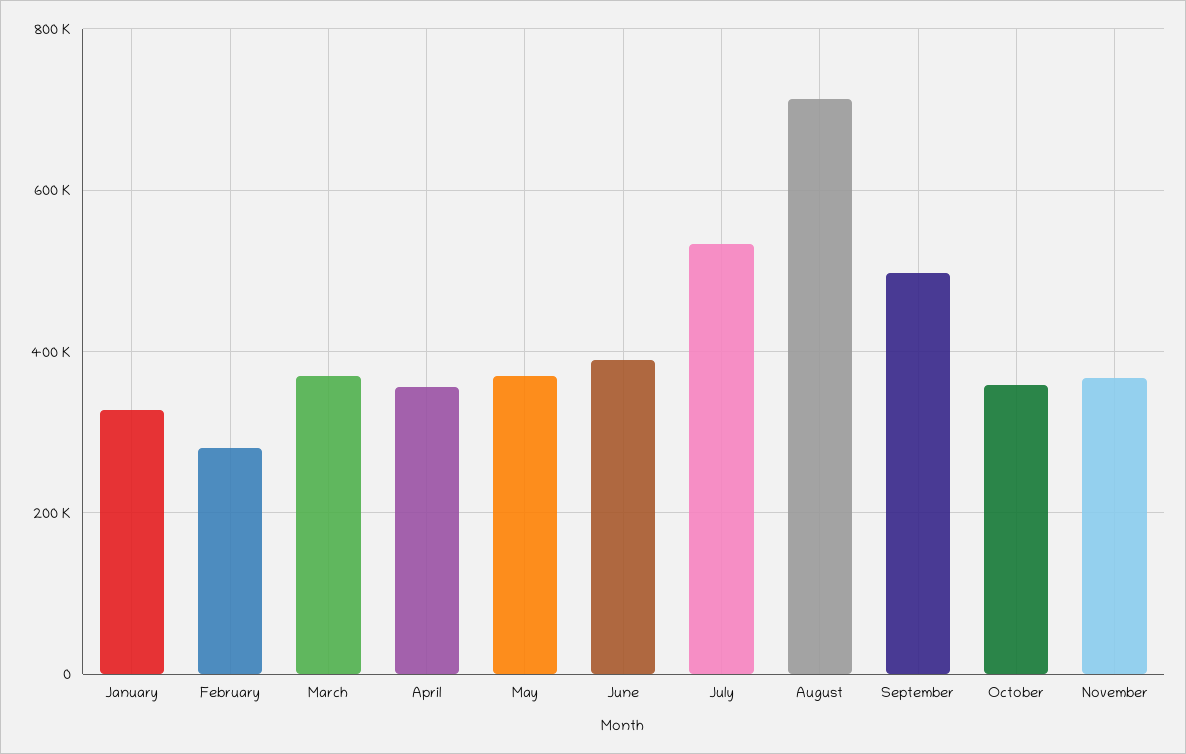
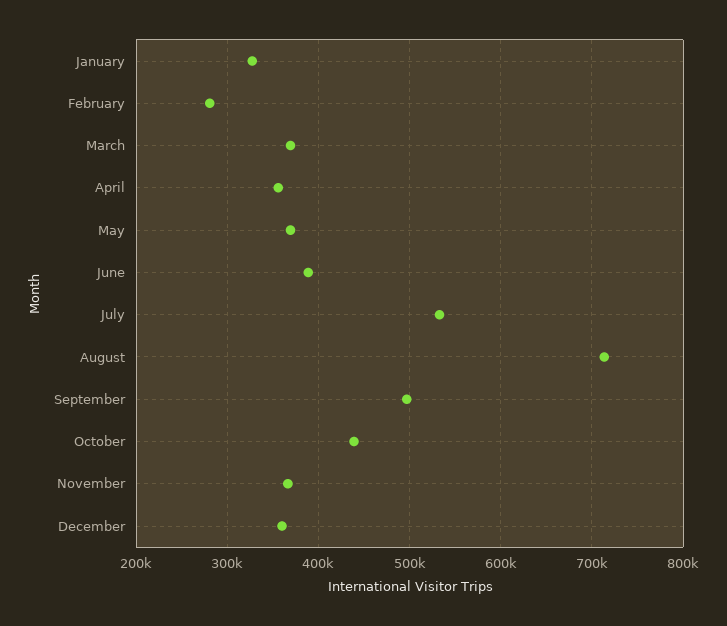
October: 360000 -> 440000
December: none -> 360000

